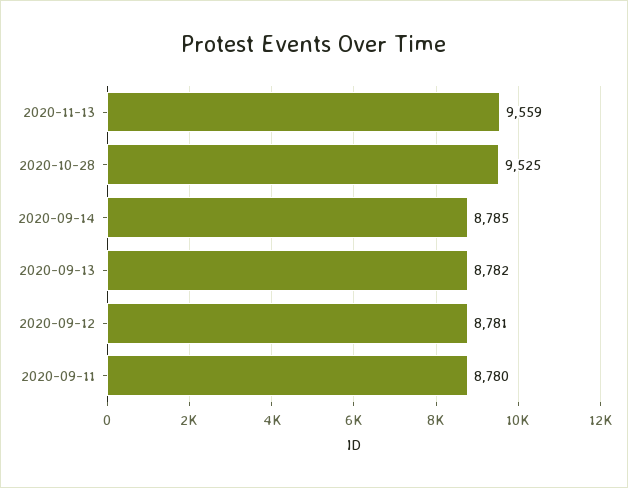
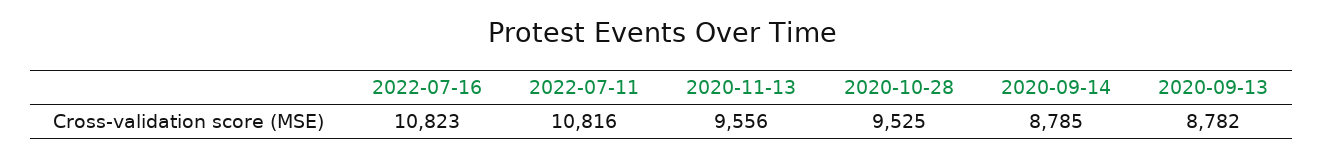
2020-11-13: 9559 -> 9556
2020-09-12: 8781 -> none
2020-09-11: 8780 -> none
2022-07-16: none -> 10823
2022-07-11: none -> 10816

